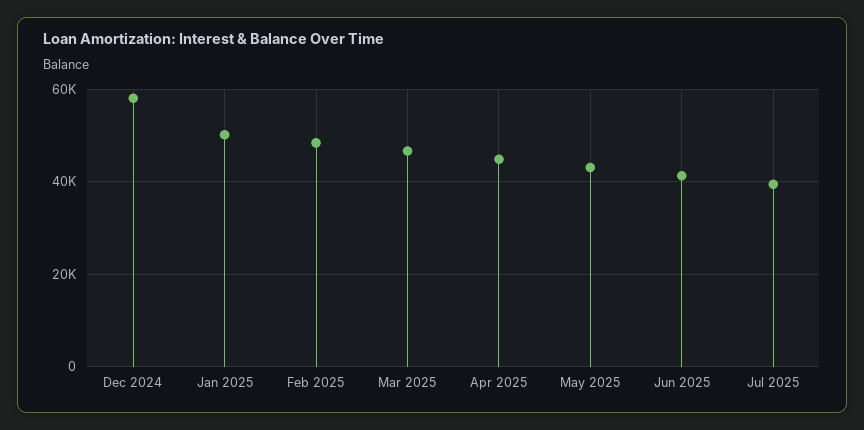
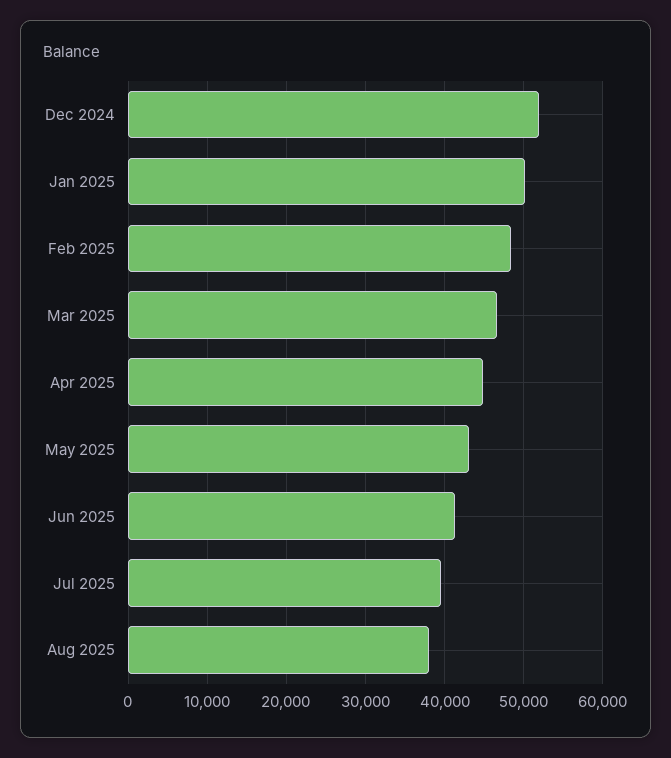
Dec 2024: 58000 -> 52000
Aug 2025: none -> 38000

